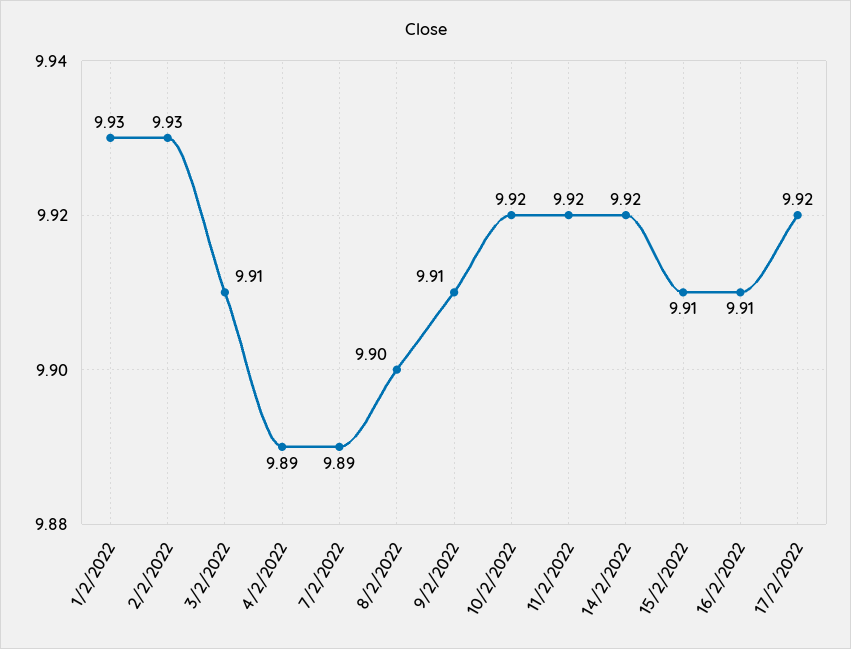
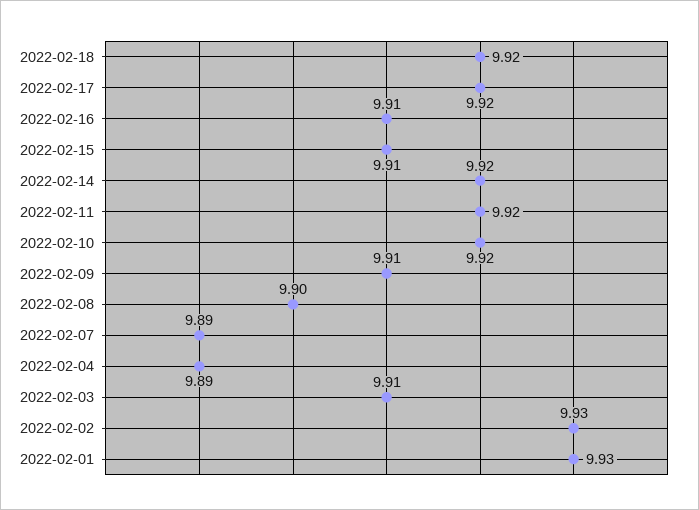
2022-02-18: none -> 9.92

